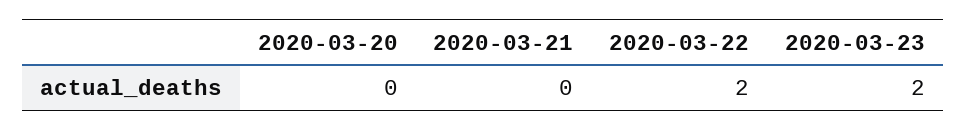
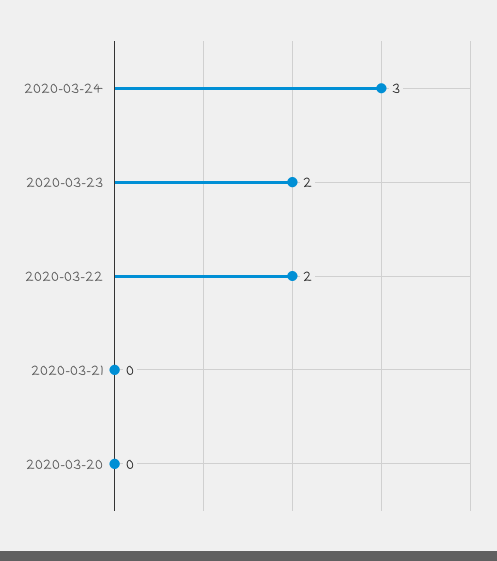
2020-03-24: none -> 3

